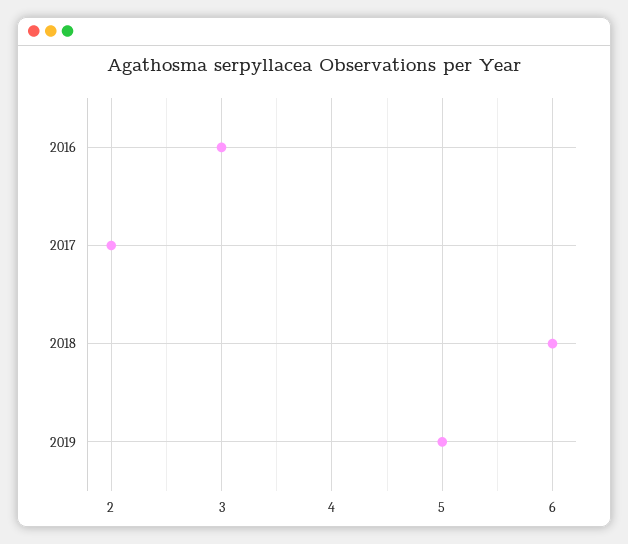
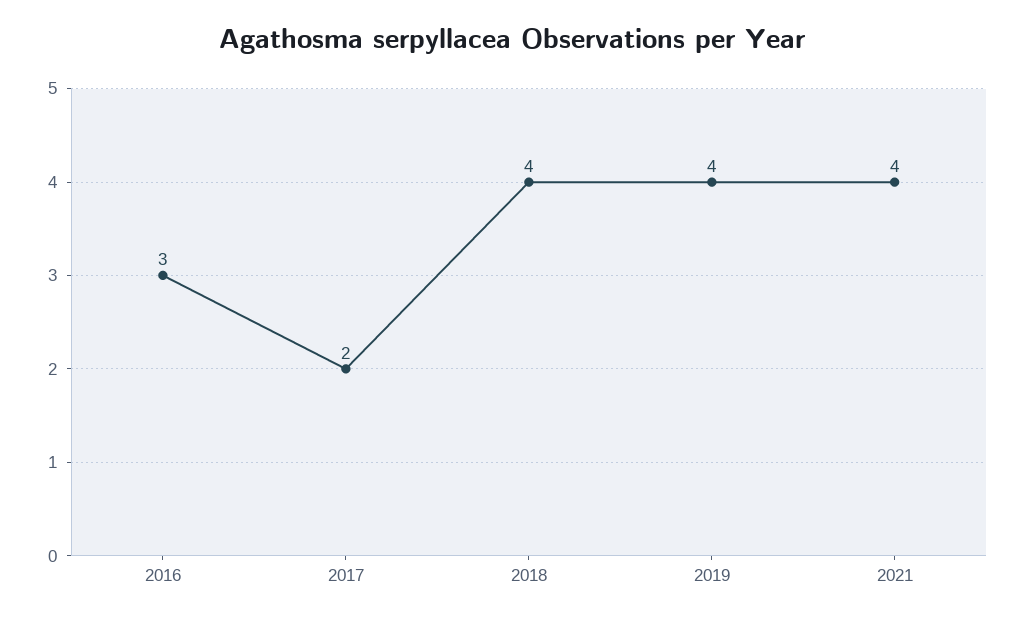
2018: 6 -> 4
2019: 5 -> 4
2021: none -> 4

